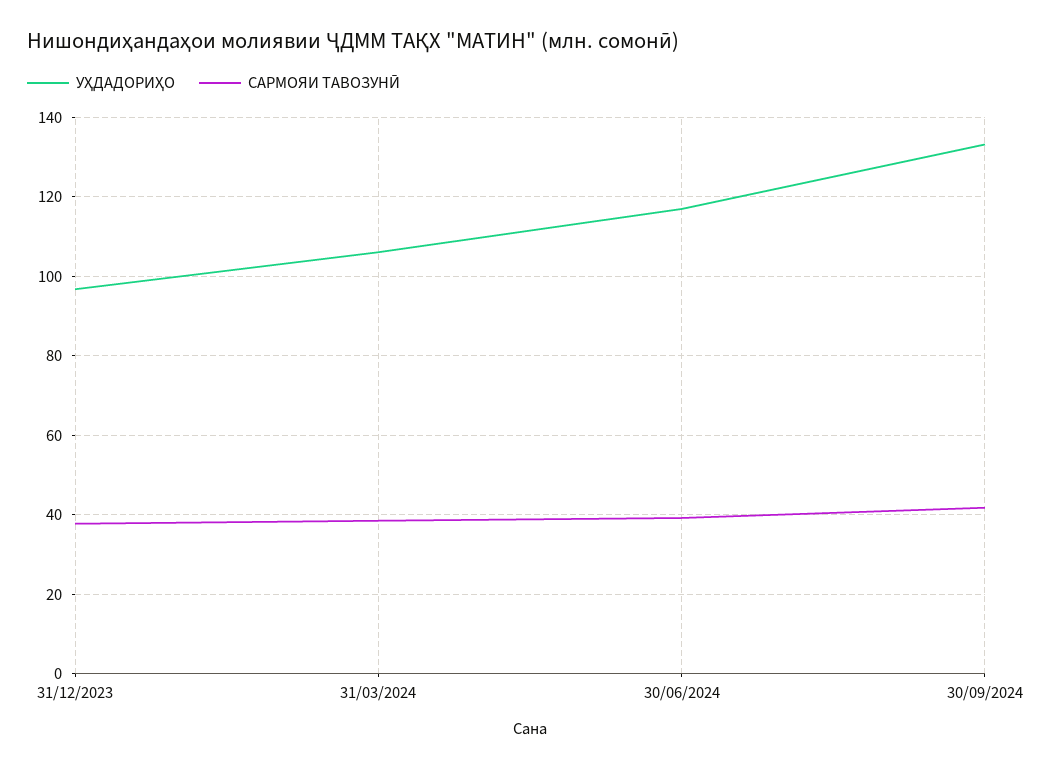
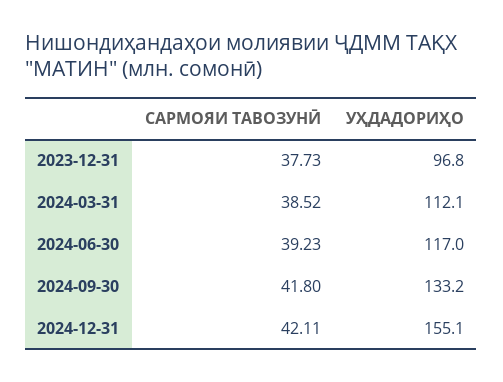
УҲДАДОРИҲО, 31/03/2024: 106 -> 112.1
САРМОЯИ ТАВОЗУНӢ, 2024-12-31: none -> 42.11
УҲДАДОРИҲО, 2024-12-31: none -> 155.1

